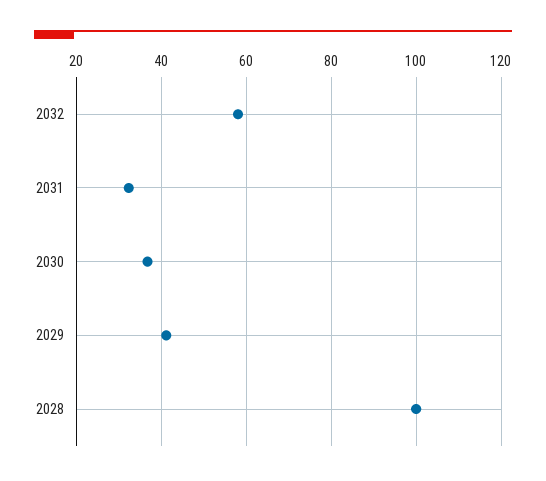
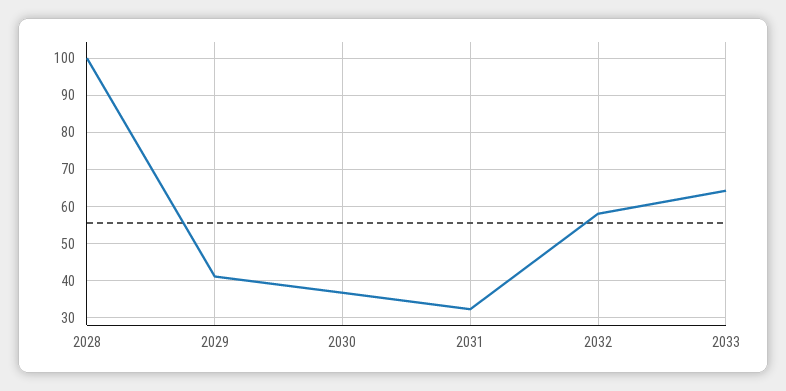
2033: none -> 64

